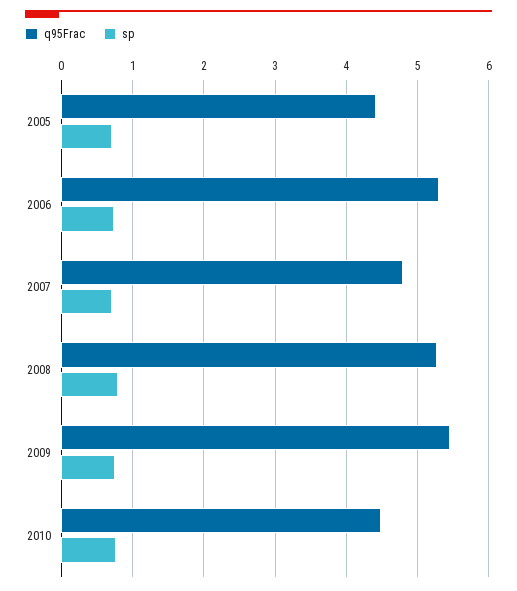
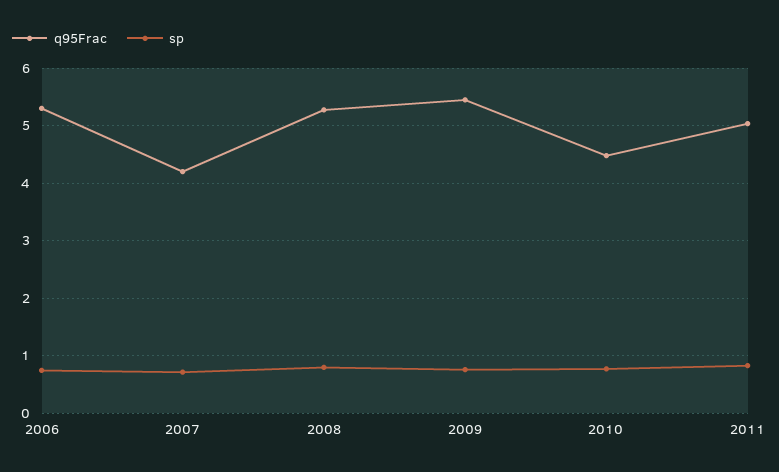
q95Frac, 2005: 4.4 -> none
sp, 2005: 0.7 -> none
q95Frac, 2007: 4.8 -> 4.2
q95Frac, 2011: none -> 5
sp, 2011: none -> 0.8

